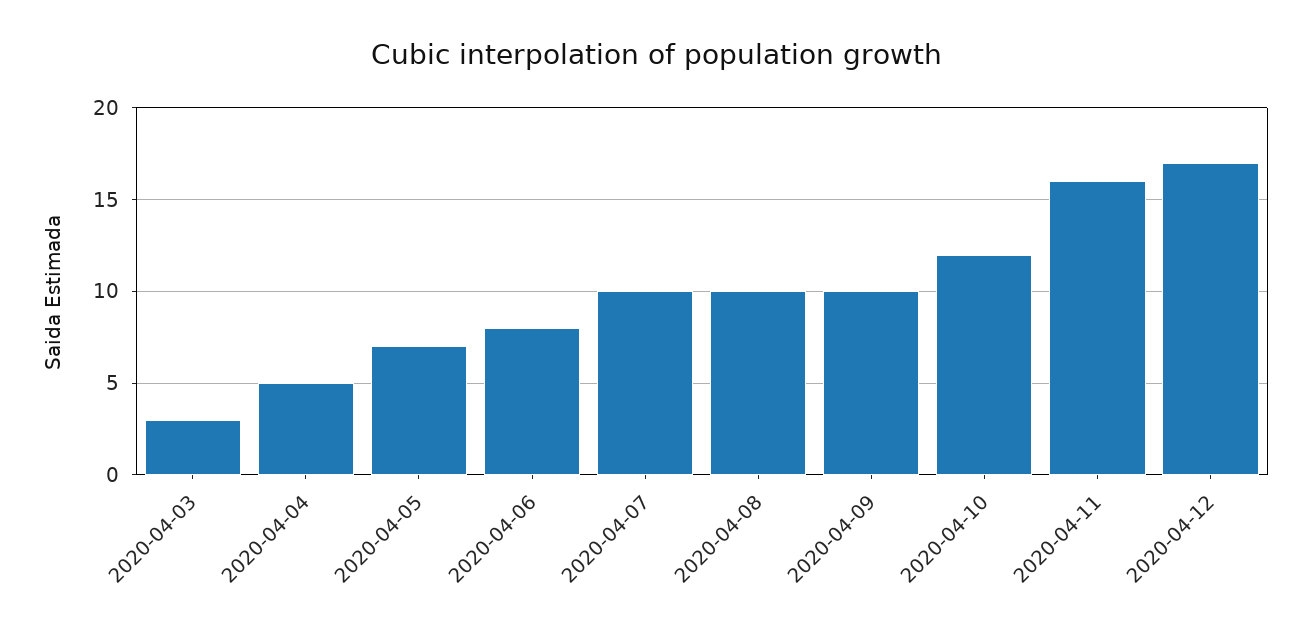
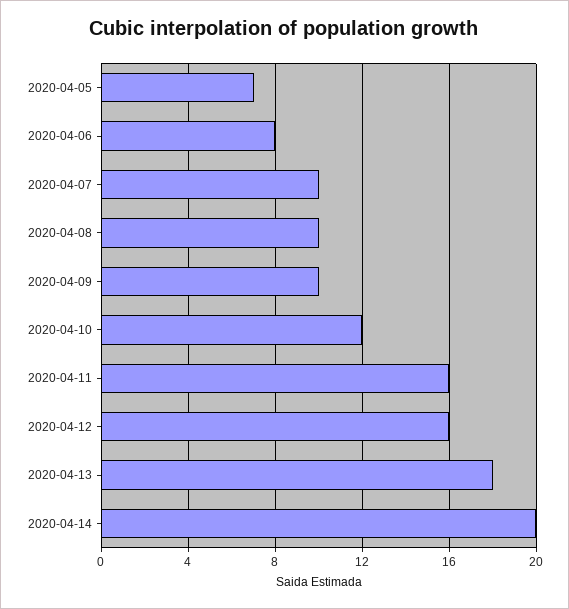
2020-04-03: 3 -> none
2020-04-04: 5 -> none
2020-04-12: 17 -> 16
2020-04-13: none -> 18
2020-04-14: none -> 20

